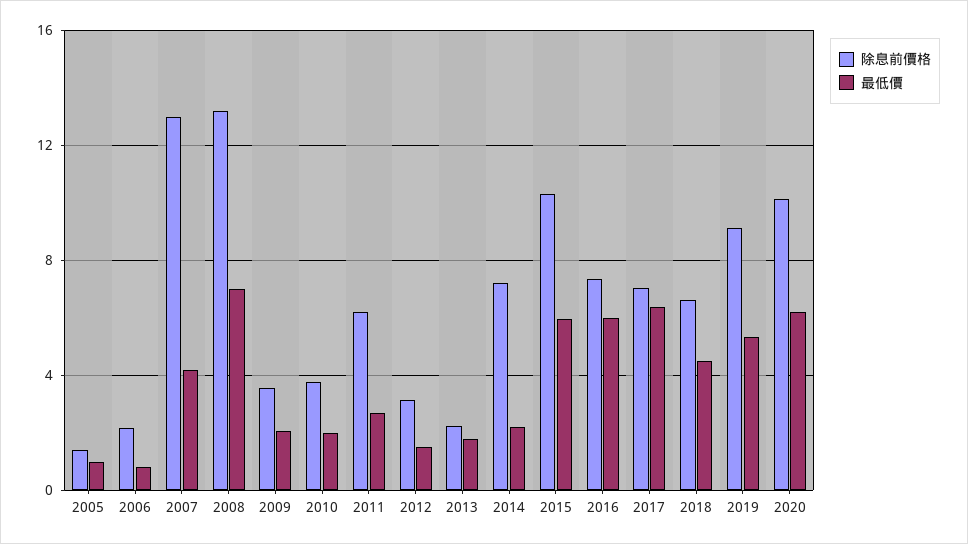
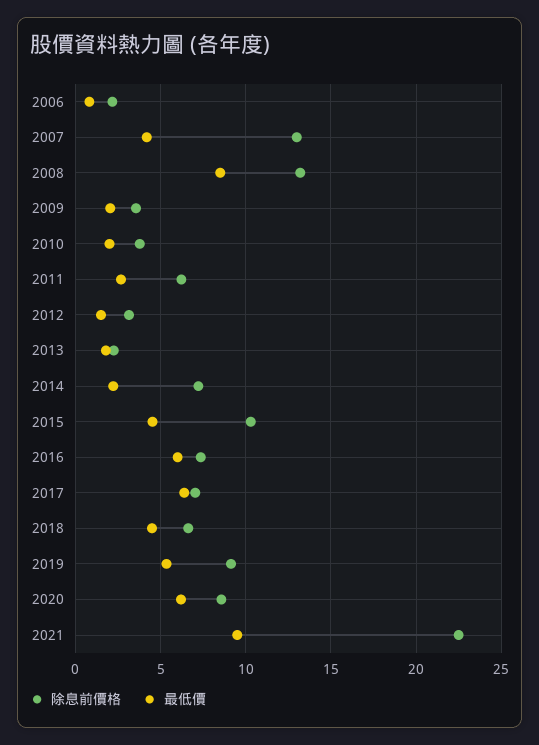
除息前價格, 2005: 1.5 -> none
最低價, 2005: 1 -> none
最低價, 2008: 7 -> 8.5
最低價, 2015: 6 -> 4.5
除息前價格, 2020: 10 -> 8.5
除息前價格, 2021: none -> 22.5
最低價, 2021: none -> 9.5

